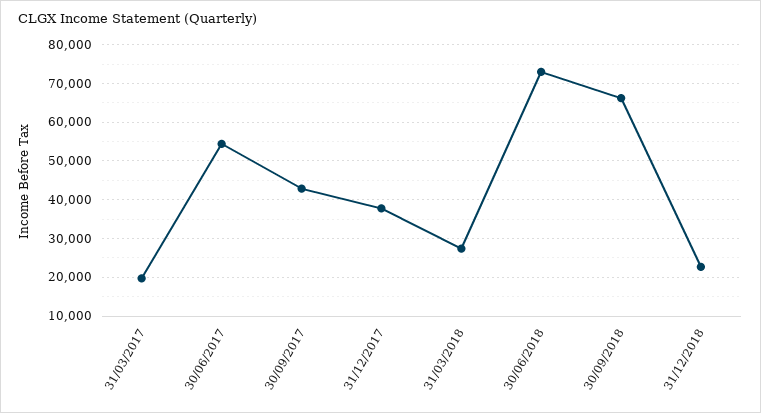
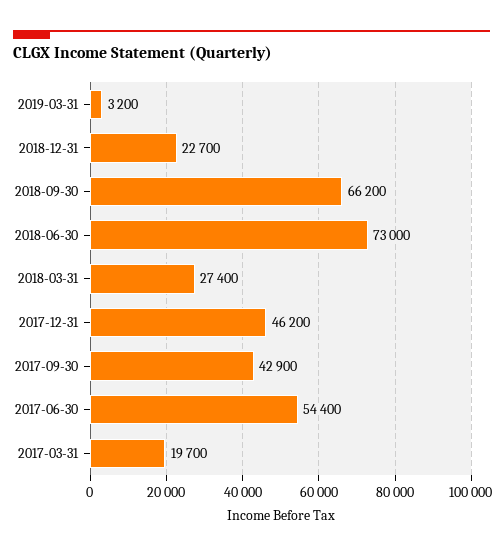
31/12/2017: 38000 -> 46200
2019-03-31: none -> 3200

